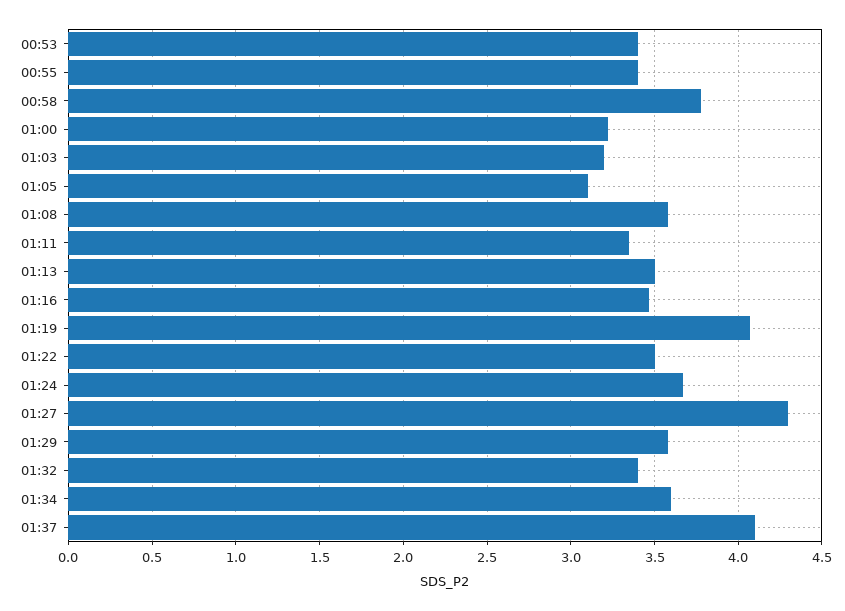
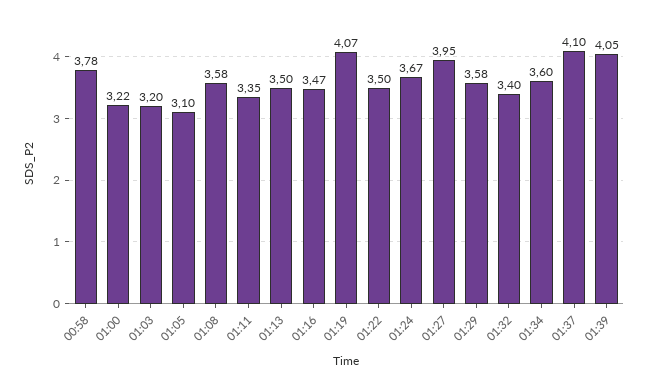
00:53: 3.4 -> none
00:55: 3.4 -> none
01:27: 4.3 -> 3.95
01:39: none -> 4.05

